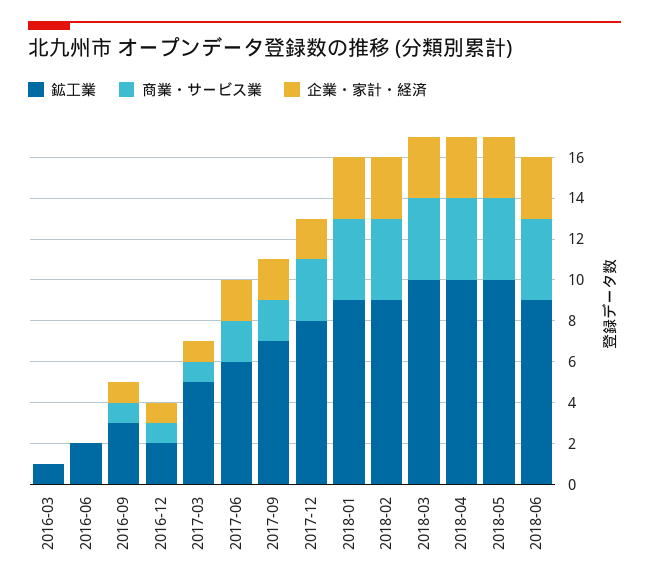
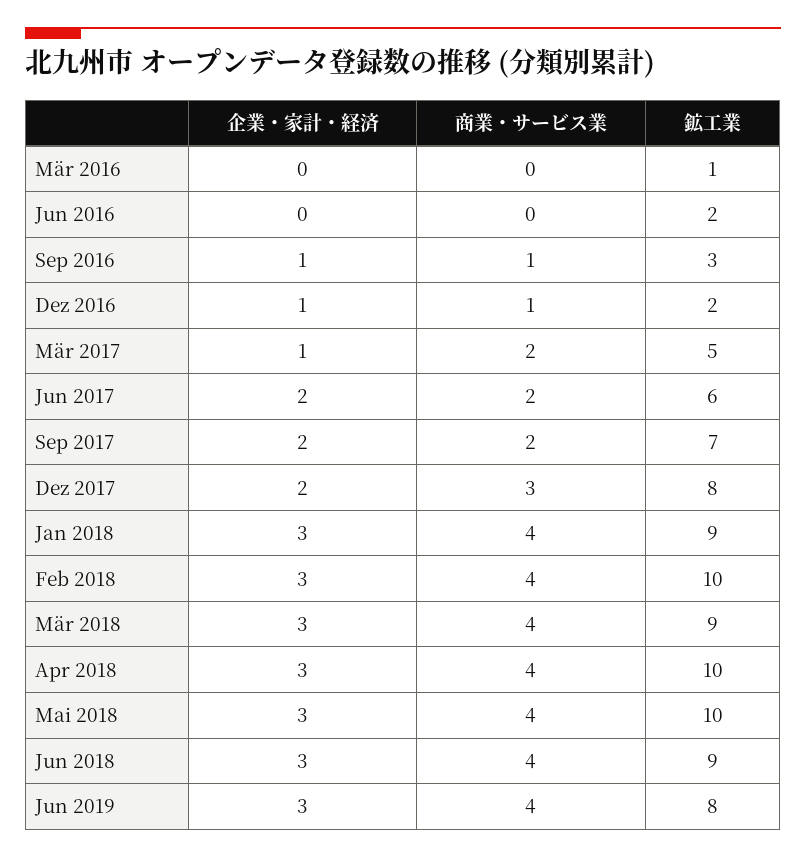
商業・サービス業, 2017-03: 1 -> 2
鉱工業, 2018-02: 9 -> 10
鉱工業, 2018-03: 10 -> 9
企業・家計・経済, Jun 2019: none -> 3
商業・サービス業, Jun 2019: none -> 4
鉱工業, Jun 2019: none -> 8

